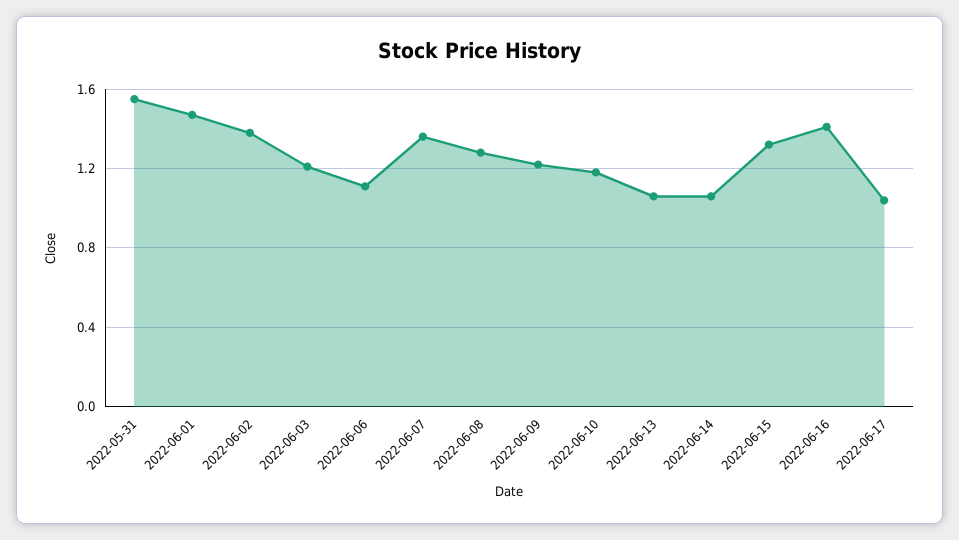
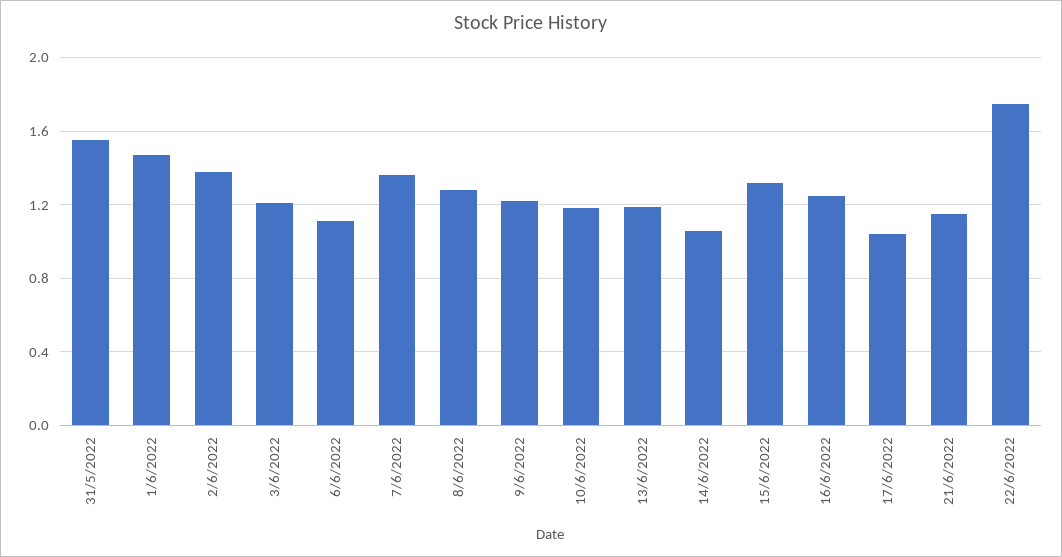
2022-06-13: 1.05 -> 1.2
2022-06-16: 1.4 -> 1.25
21/6/2022: none -> 1.15
22/6/2022: none -> 1.75

